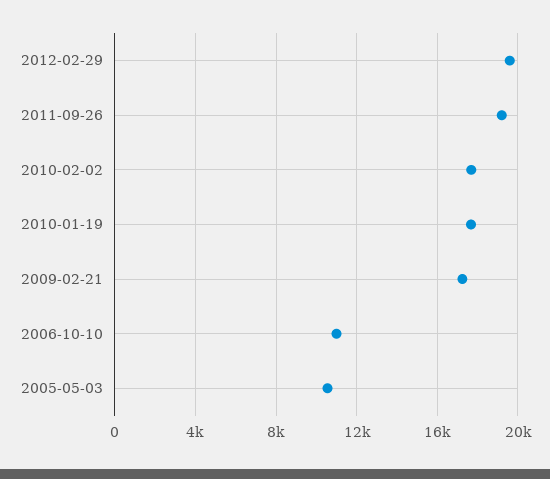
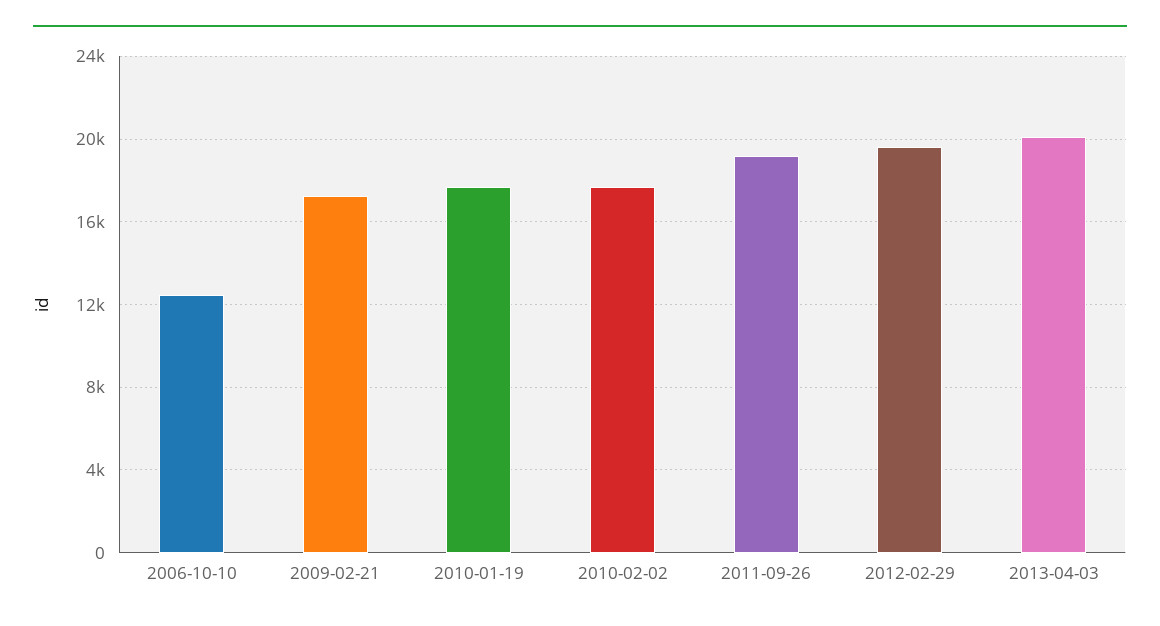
2006-10-10: 11000 -> 12500
2005-05-03: 10500 -> none
2013-04-03: none -> 20000

